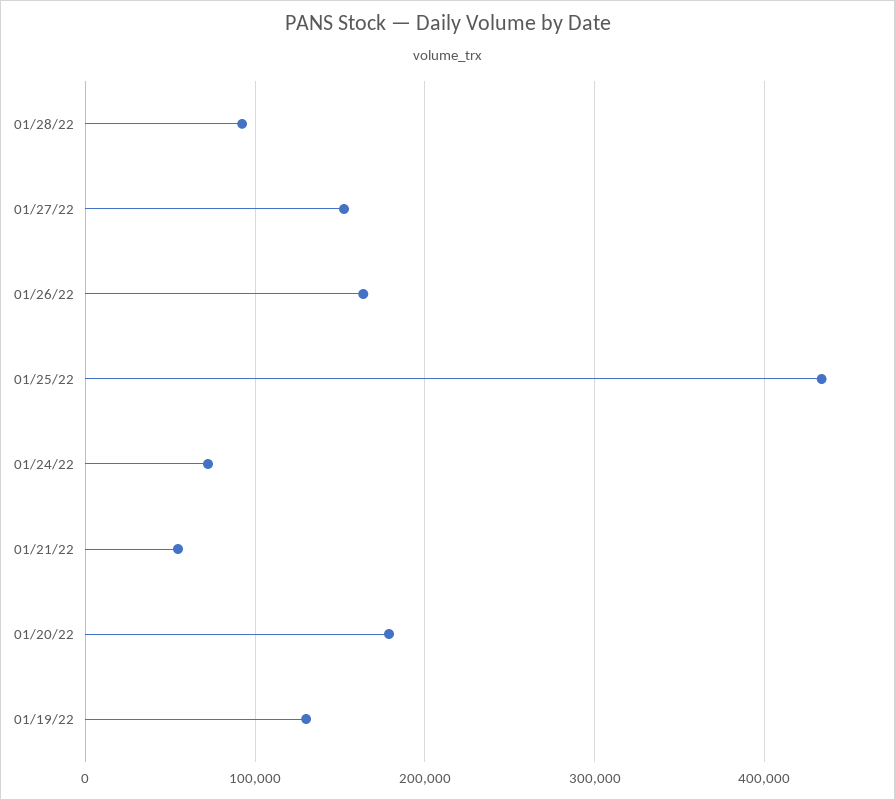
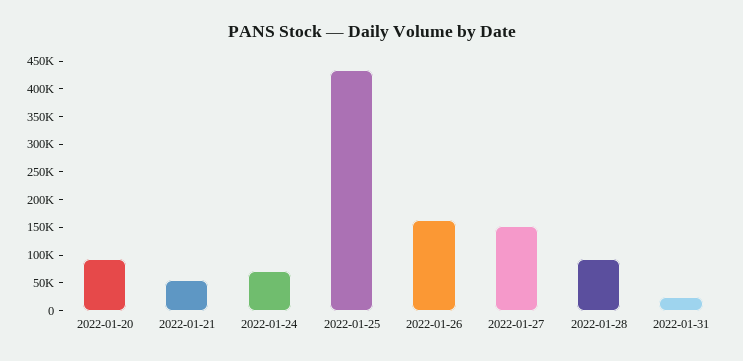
01/20/22: 180000 -> 100000
01/19/22: 130000 -> none
2022-01-31: none -> 25000

